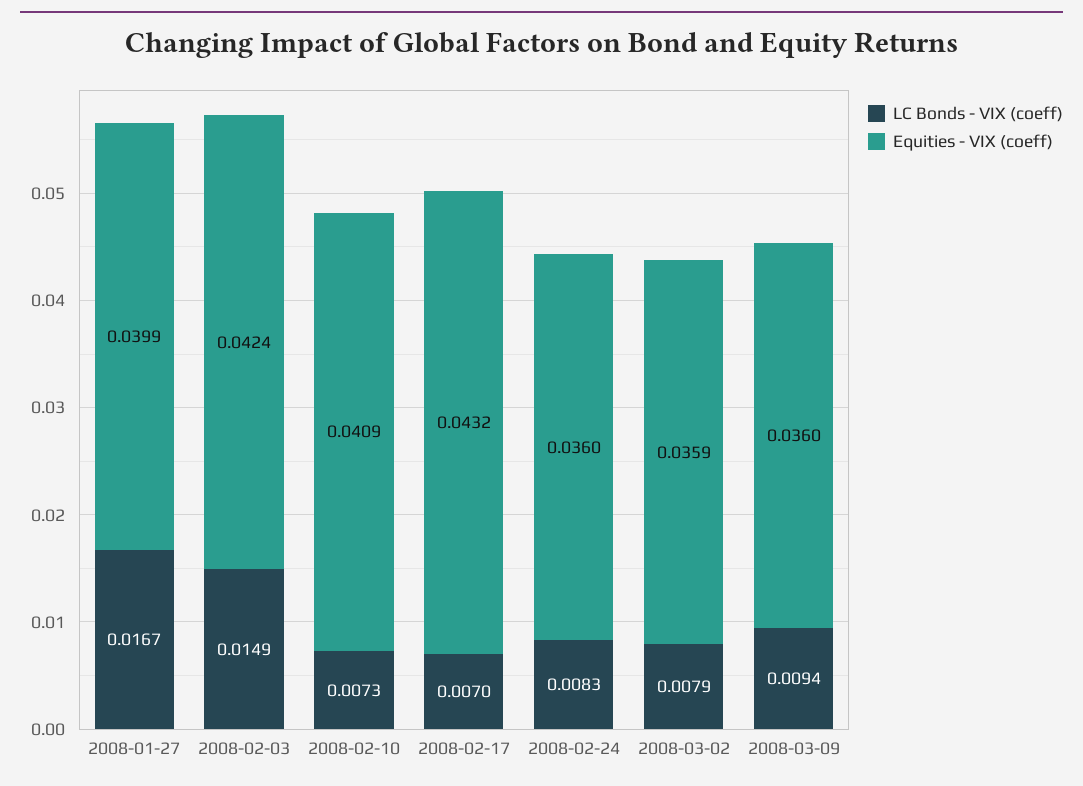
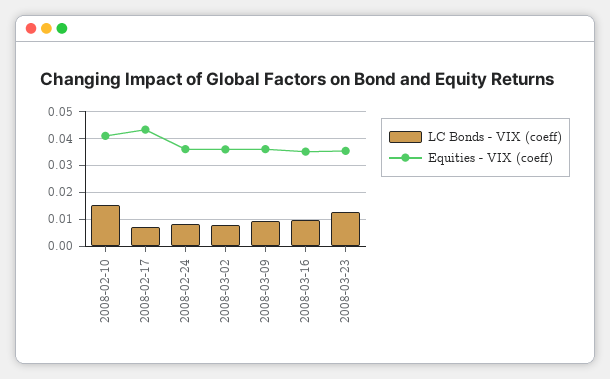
LC Bonds - VIX (coeff), 2008-01-27: 0.0167 -> none
Equities - VIX (coeff), 2008-01-27: 0.0399 -> none
LC Bonds - VIX (coeff), 2008-02-03: 0.0149 -> none
Equities - VIX (coeff), 2008-02-03: 0.0424 -> none
LC Bonds - VIX (coeff), 2008-02-10: 0.0073 -> 0.015
LC Bonds - VIX (coeff), 2008-03-16: none -> 0.01
Equities - VIX (coeff), 2008-03-16: none -> 0.035
LC Bonds - VIX (coeff), 2008-03-23: none -> 0.0125
Equities - VIX (coeff), 2008-03-23: none -> 0.035

